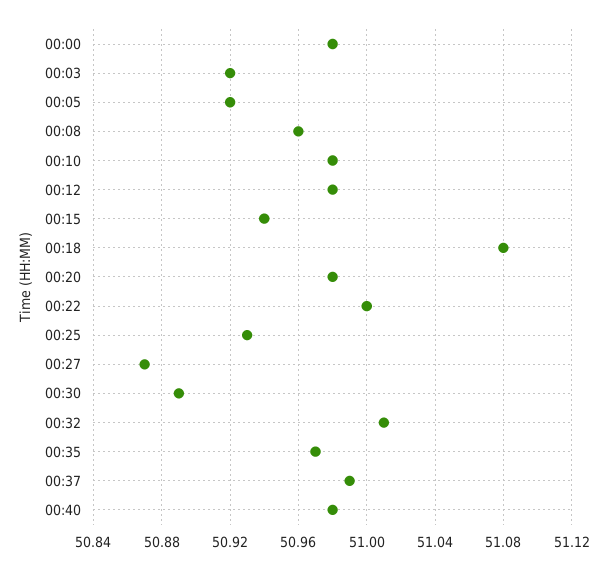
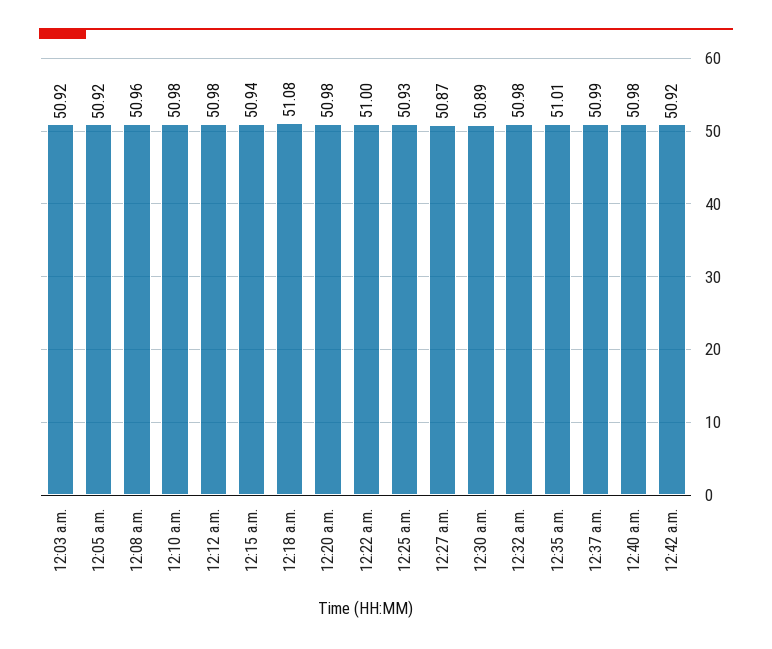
00:00: 50.98 -> none
00:32: 51.01 -> 50.98
00:35: 50.97 -> 51.01
12:42 a.m.: none -> 50.92

